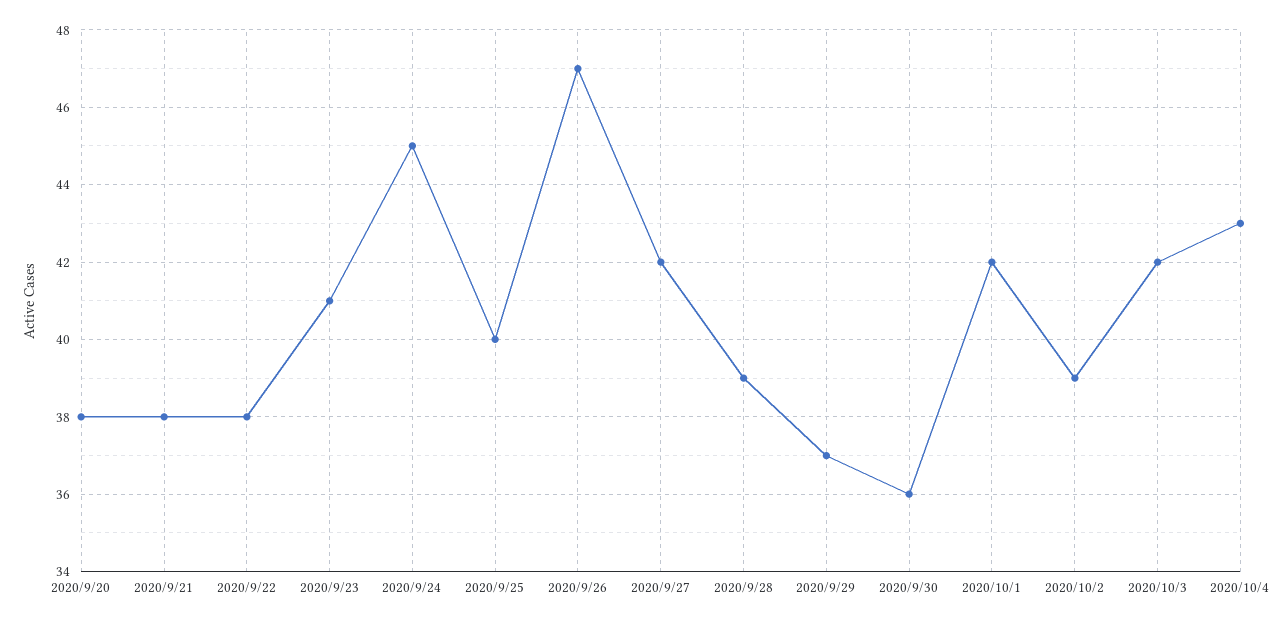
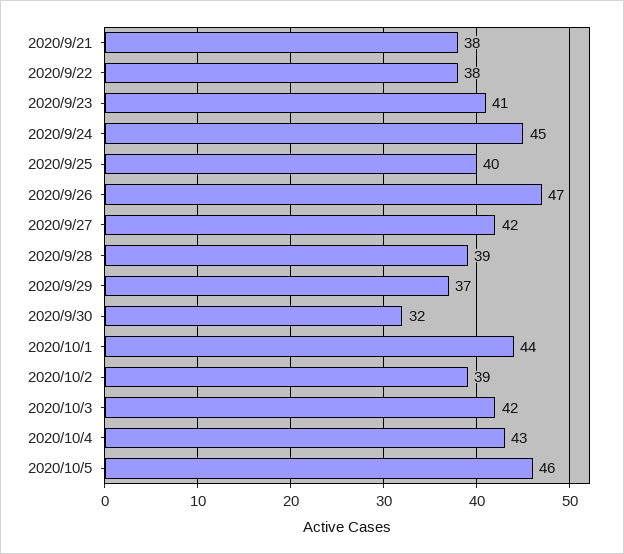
2020/9/20: 38 -> none
2020/9/30: 36 -> 32
2020/10/1: 42 -> 44
2020/10/5: none -> 46

